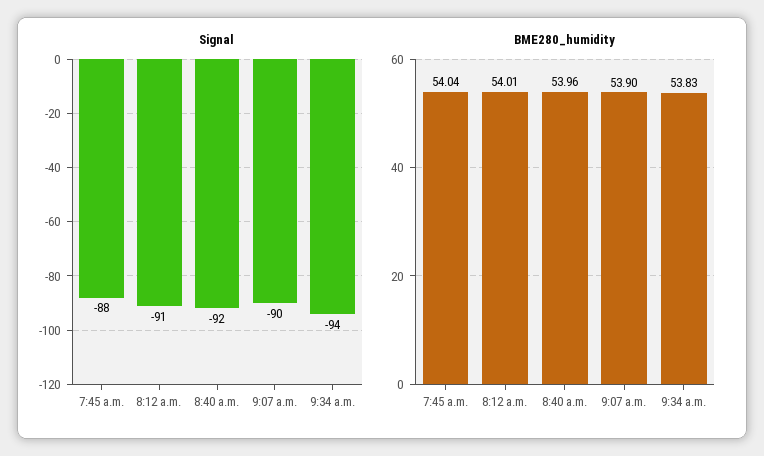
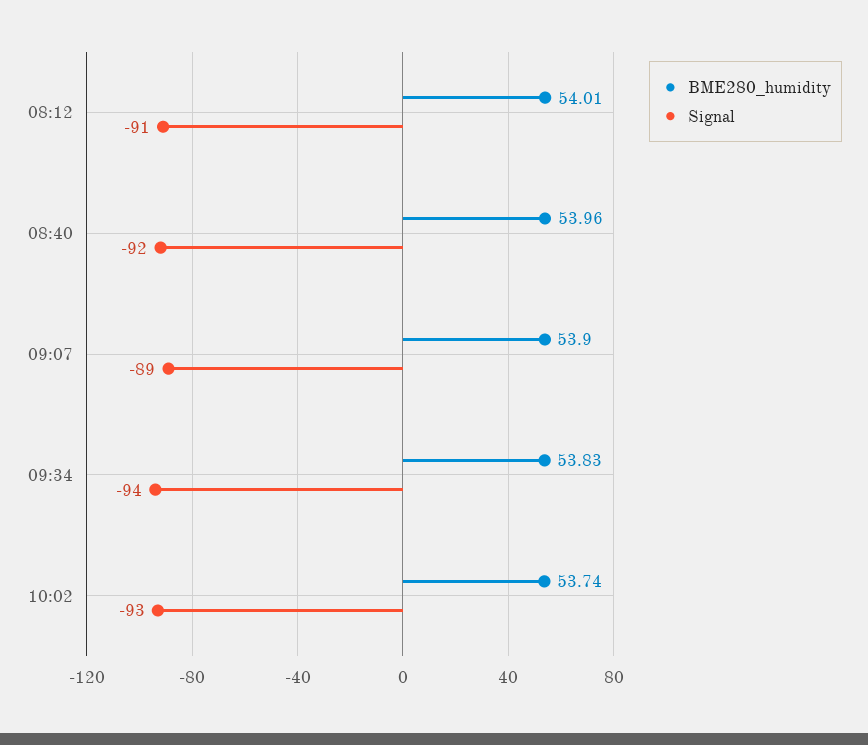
Signal, 7:45 a.m.: -88 -> none
Signal, 9:07 a.m.: -90 -> -89
BME280_humidity, 7:45 a.m.: 54.04 -> none
BME280_humidity, 10:02: none -> 53.74
Signal, 10:02: none -> -93

